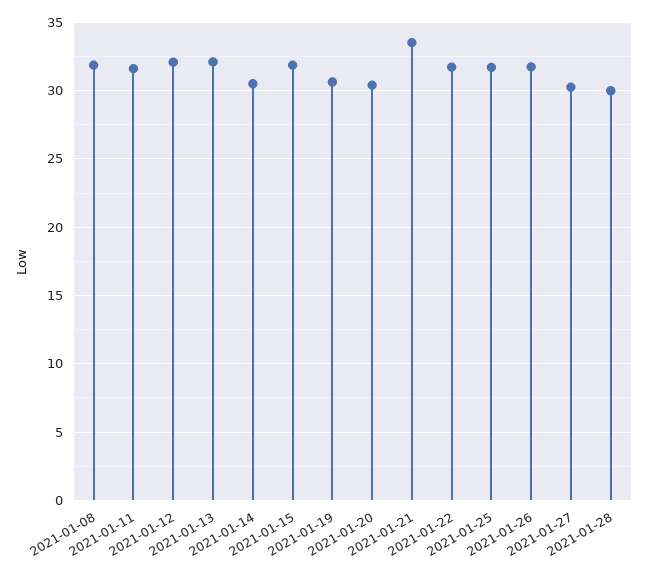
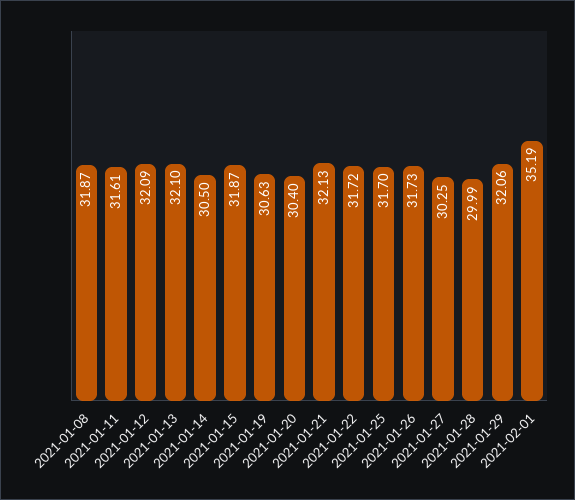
2021-01-21: 33.5 -> 32.13
2021-01-29: none -> 32.06
2021-02-01: none -> 35.19

